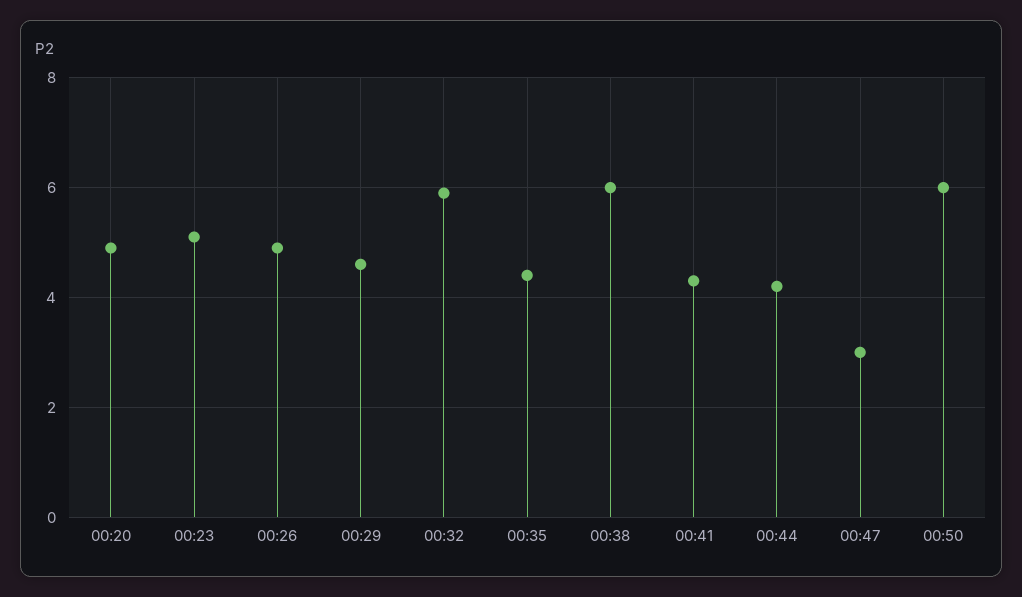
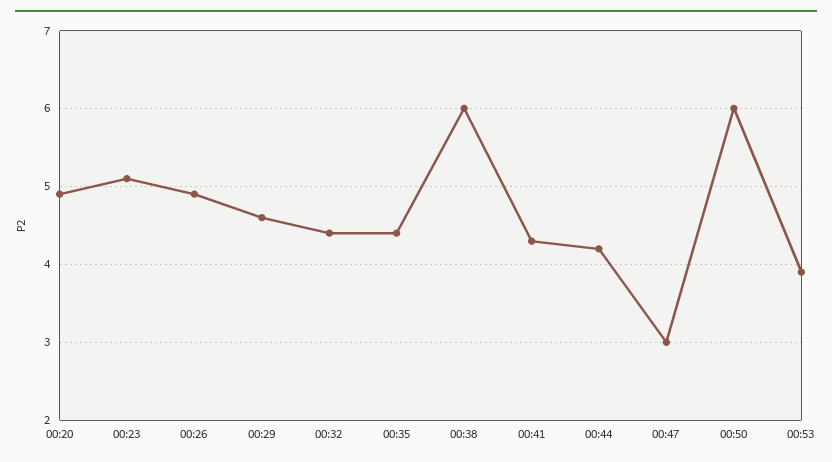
00:32: 6 -> 4.4
00:53: none -> 3.9

